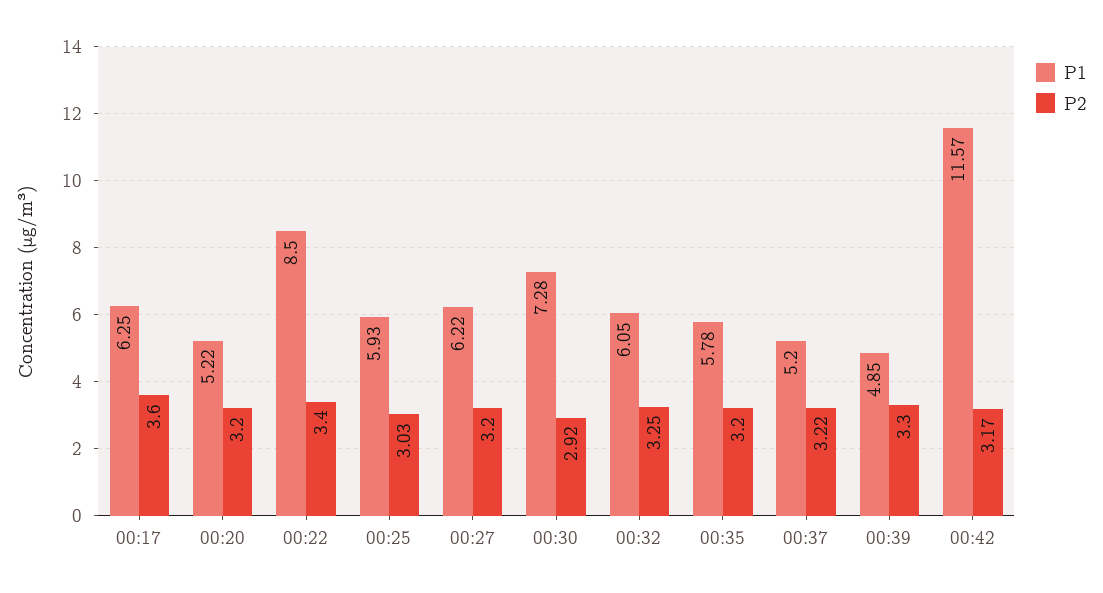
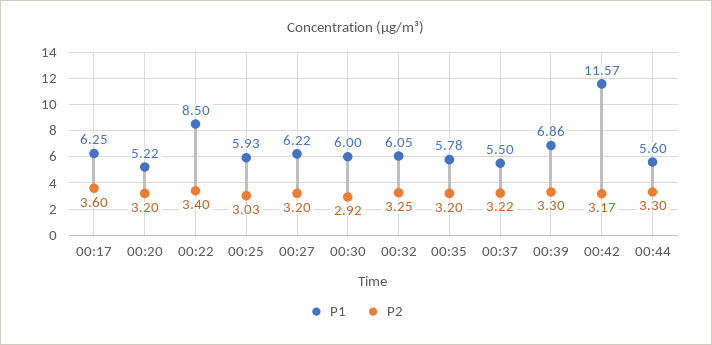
P1, 00:30: 7.28 -> 6
P1, 00:37: 5.2 -> 5.5
P1, 00:39: 4.85 -> 6.86
P1, 00:44: none -> 5.6
P2, 00:44: none -> 3.3

